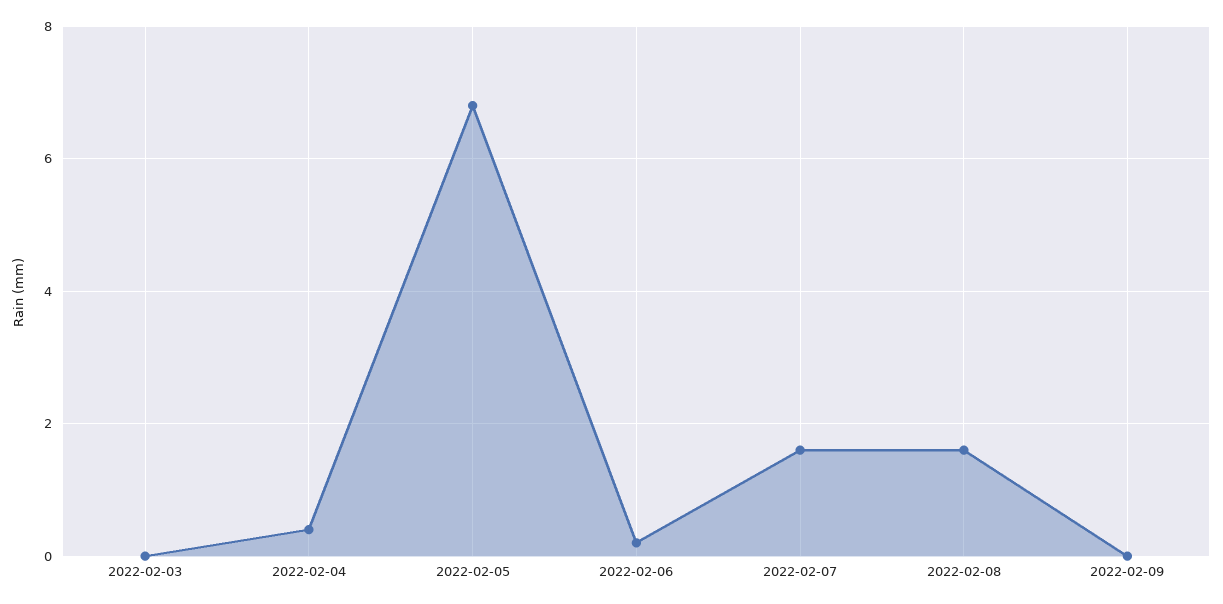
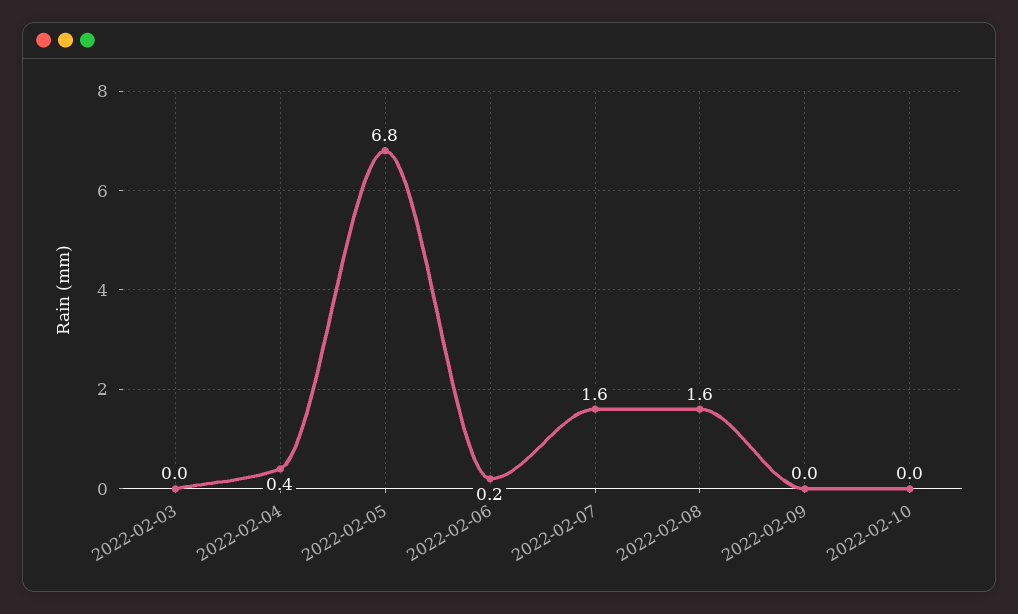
2022-02-10: none -> 0

